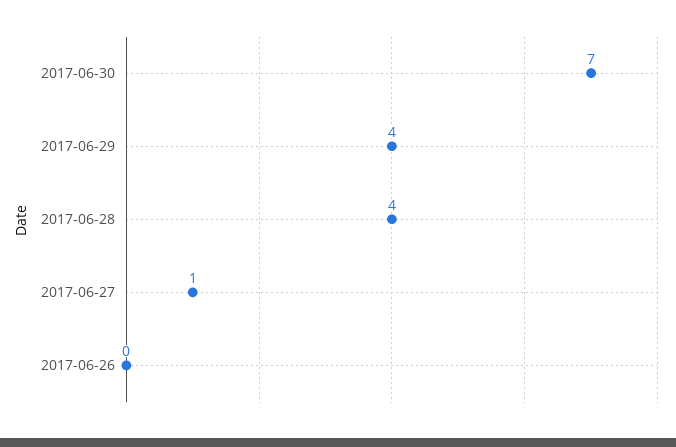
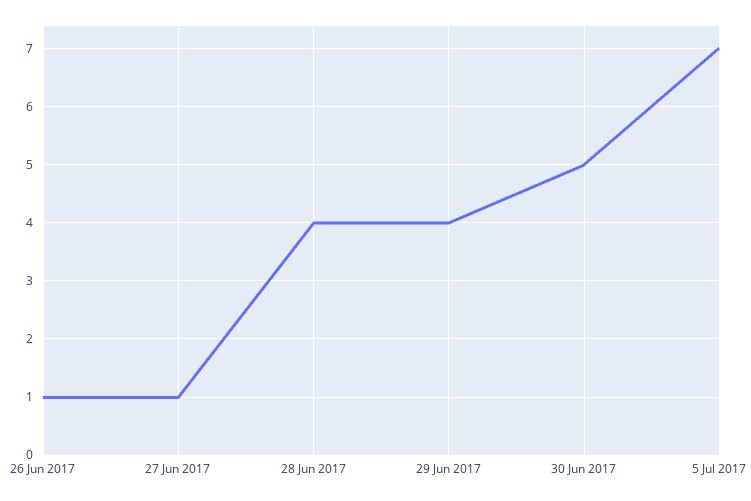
2017-06-30: 7 -> 5
2017-06-26: 0 -> 1
5 Jul 2017: none -> 7

